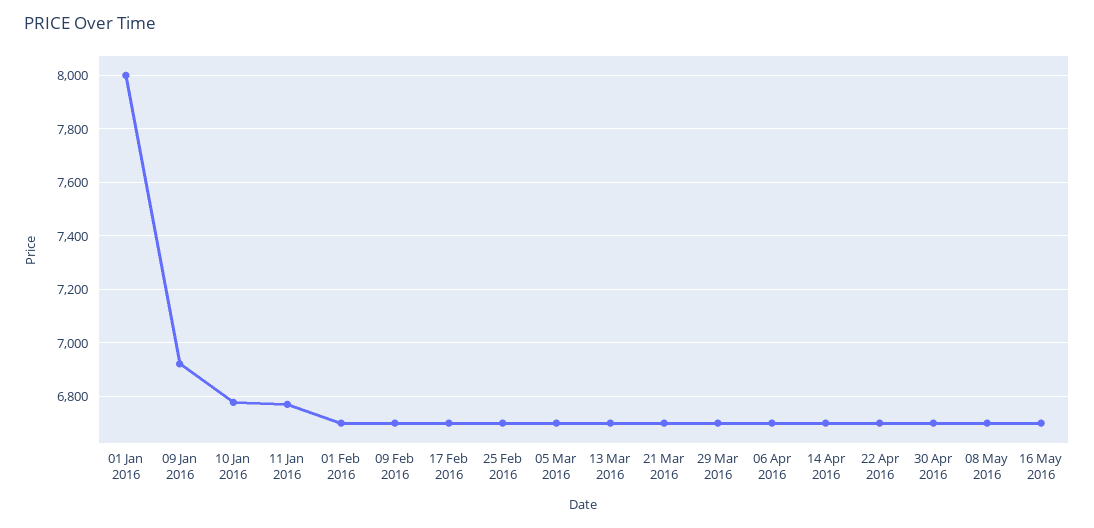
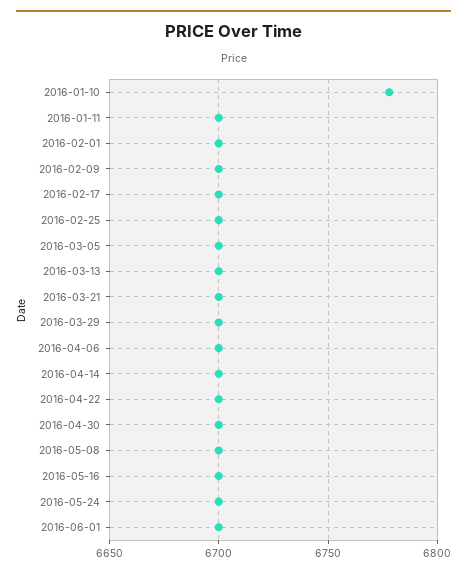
01 Jan 2016: 8000 -> none
09 Jan 2016: 6925 -> none
11 Jan 2016: 6775 -> 6700
2016-05-24: none -> 6700
2016-06-01: none -> 6700

